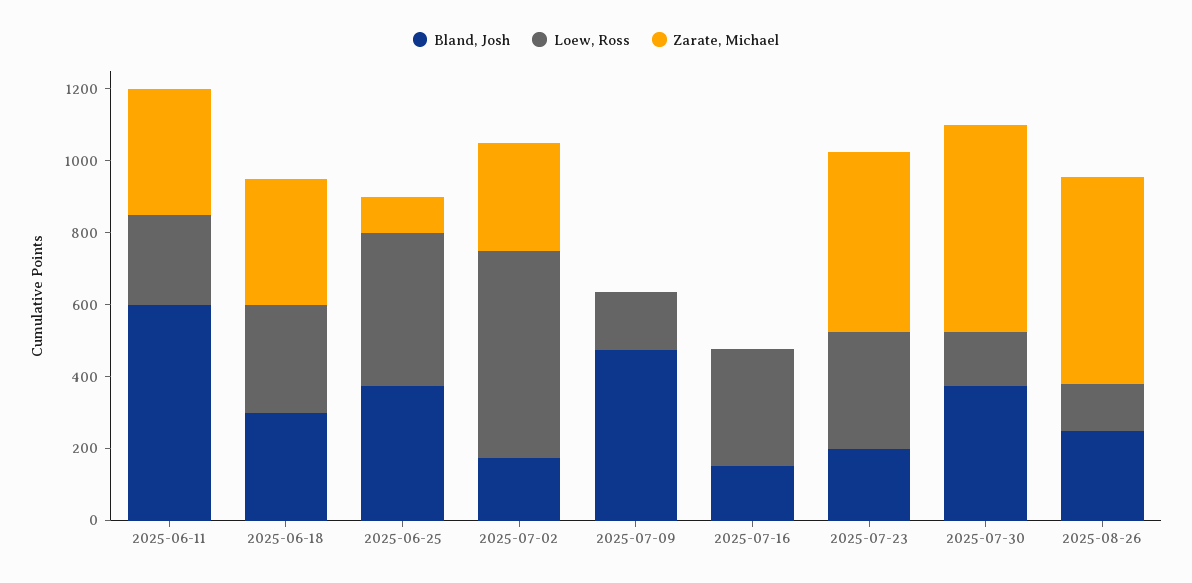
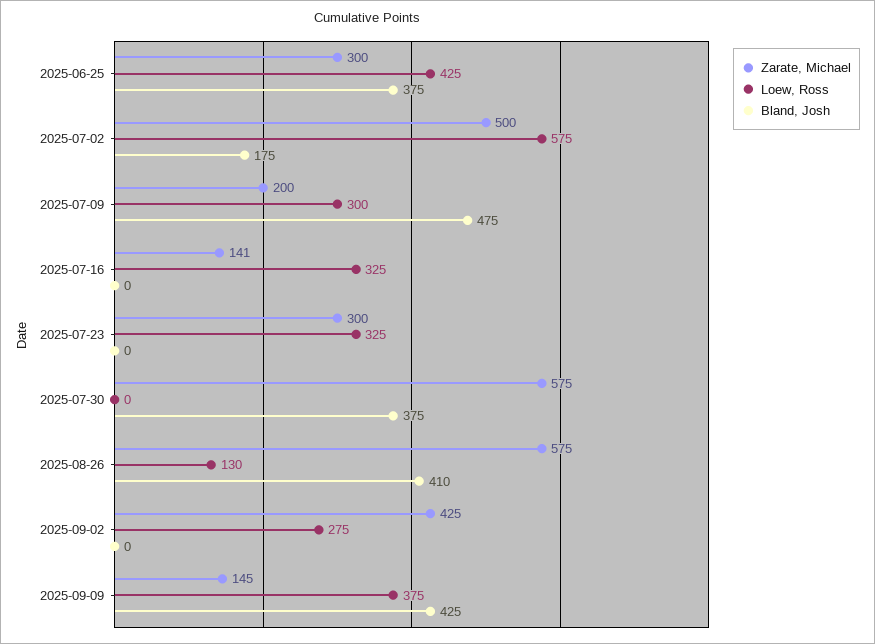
Bland, Josh, 2025-06-11: 600 -> none
Loew, Ross, 2025-06-11: 250 -> none
Zarate, Michael, 2025-06-11: 350 -> none
Bland, Josh, 2025-06-18: 300 -> none
Loew, Ross, 2025-06-18: 300 -> none
Zarate, Michael, 2025-06-18: 350 -> none
Zarate, Michael, 2025-06-25: 100 -> 300
Zarate, Michael, 2025-07-02: 300 -> 500
Loew, Ross, 2025-07-09: 150 -> 300
Zarate, Michael, 2025-07-09: 0 -> 200
Bland, Josh, 2025-07-16: 150 -> 0
Zarate, Michael, 2025-07-16: 0 -> 141
Bland, Josh, 2025-07-23: 200 -> 0
Zarate, Michael, 2025-07-23: 500 -> 300
Loew, Ross, 2025-07-30: 150 -> 0
Bland, Josh, 2025-08-26: 250 -> 410
Zarate, Michael, 2025-09-02: none -> 425
Loew, Ross, 2025-09-02: none -> 275
Bland, Josh, 2025-09-02: none -> 0
Zarate, Michael, 2025-09-09: none -> 145
Loew, Ross, 2025-09-09: none -> 375
Bland, Josh, 2025-09-09: none -> 425

